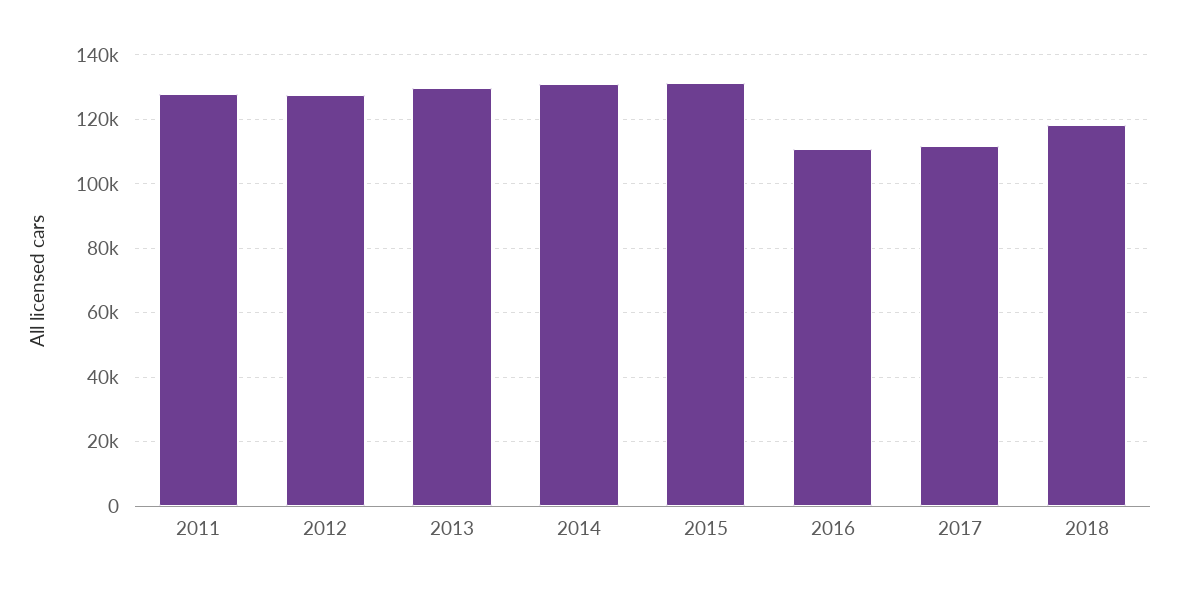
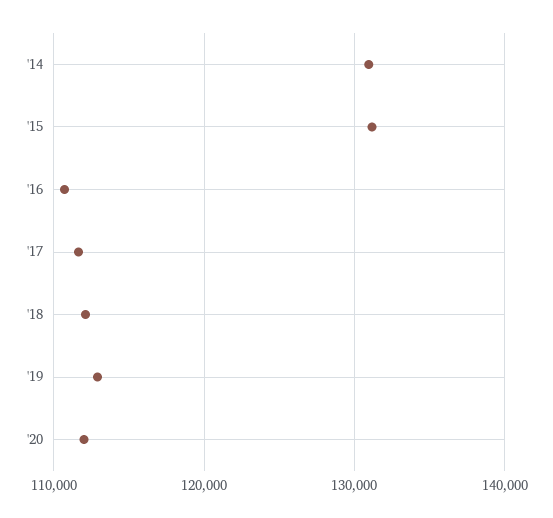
2011: 128000 -> none
2012: 128000 -> none
2013: 130000 -> none
2018: 118000 -> 112000
'19: none -> 113000
'20: none -> 112000

